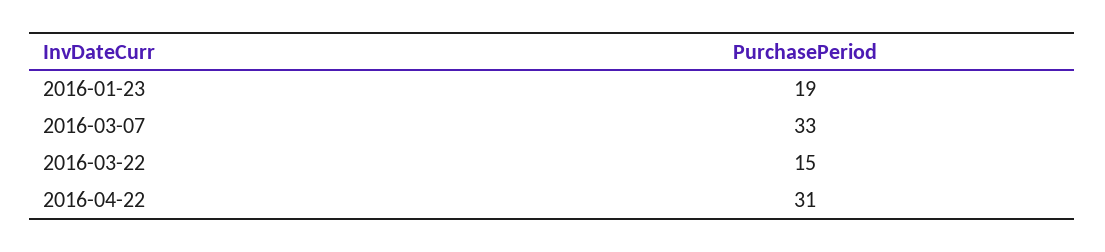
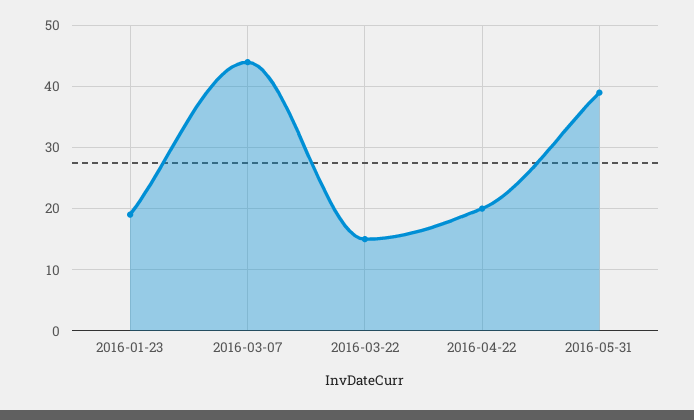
2016-03-07: 33 -> 44
2016-04-22: 31 -> 20
2016-05-31: none -> 39

